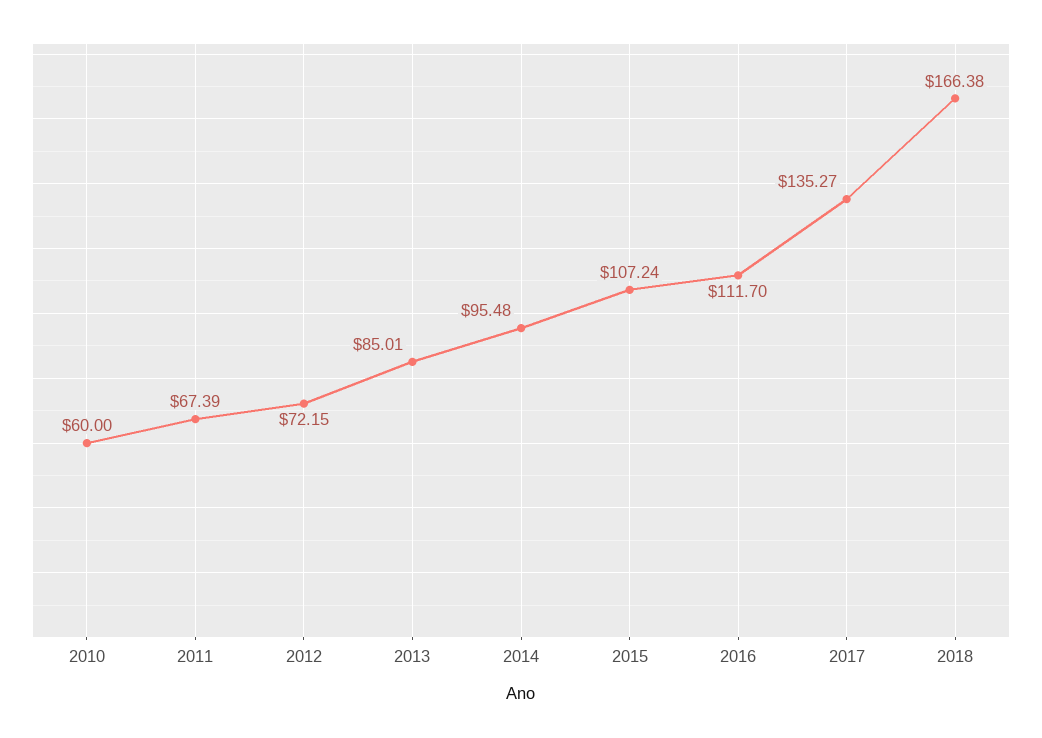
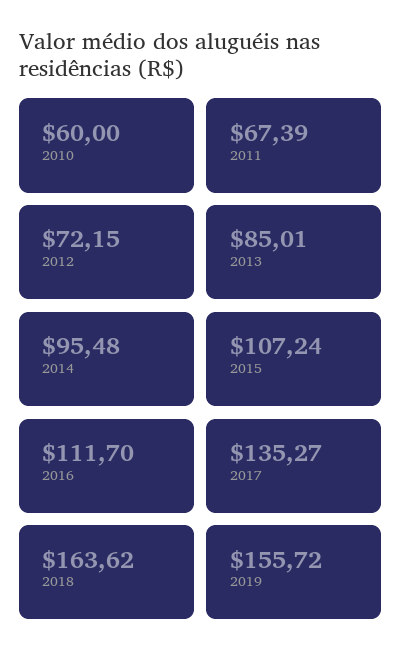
2018: 166.38 -> 163.62
2019: none -> 155.72

